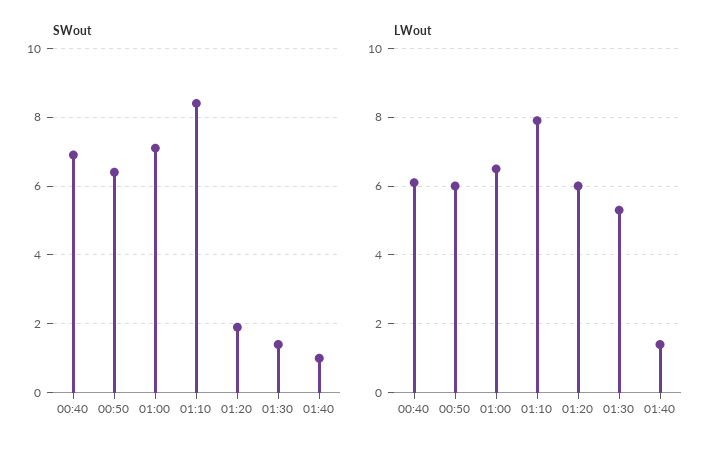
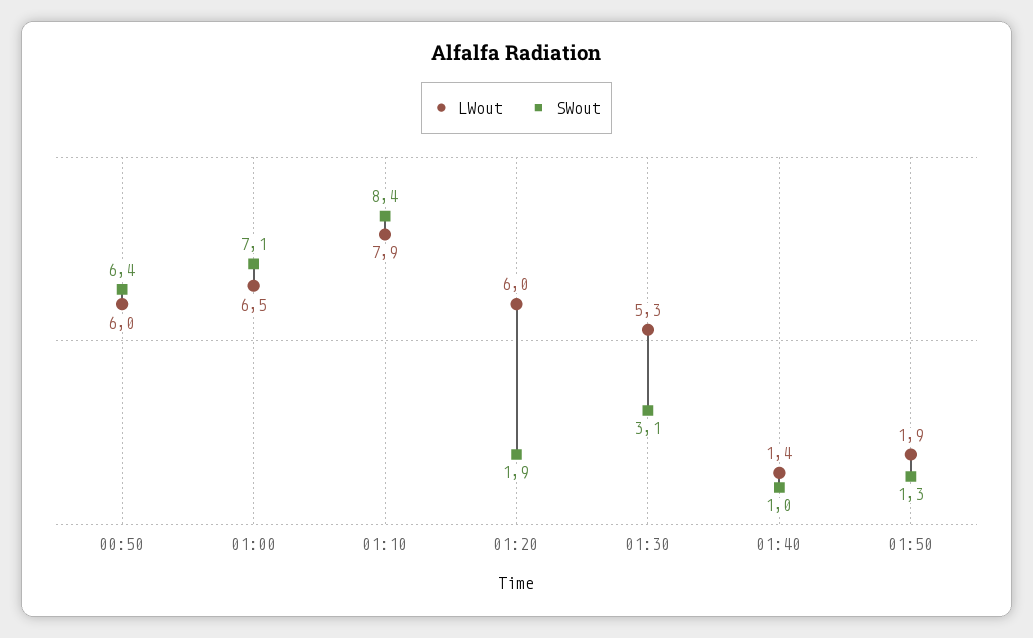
SWout, 00:40: 7 -> none
SWout, 01:30: 1.5 -> 3.1
LWout, 00:40: 6 -> none
LWout, 01:50: none -> 1.9
SWout, 01:50: none -> 1.3

